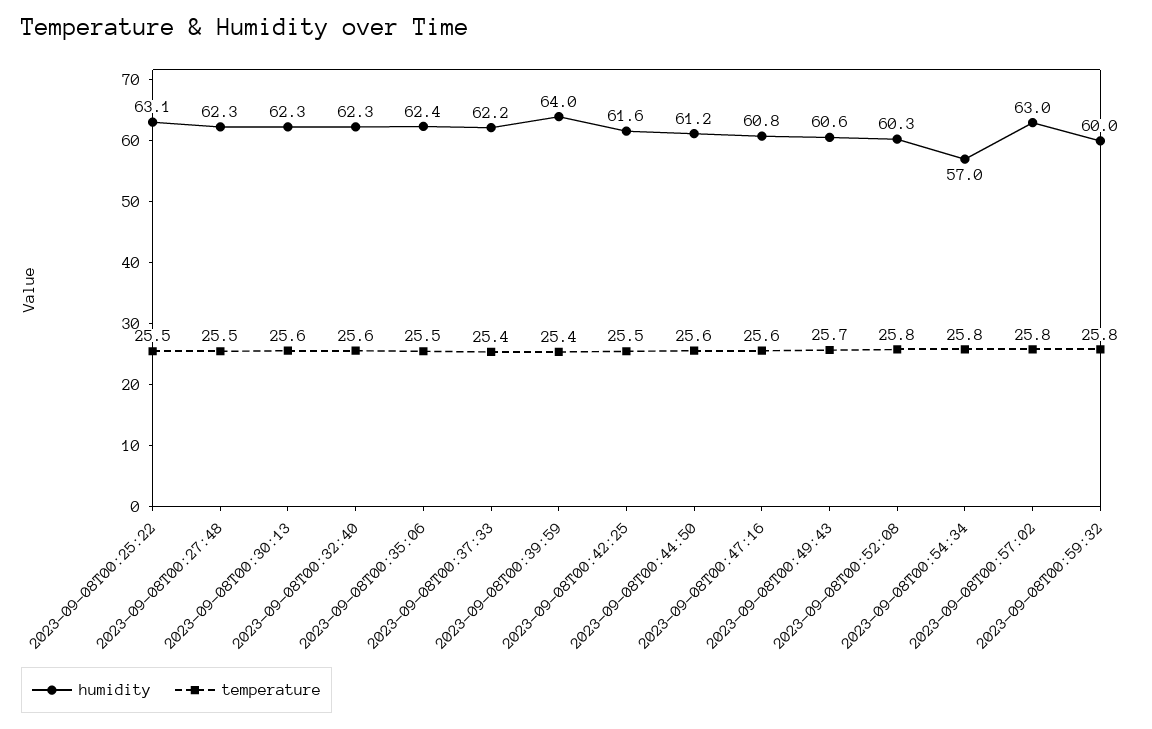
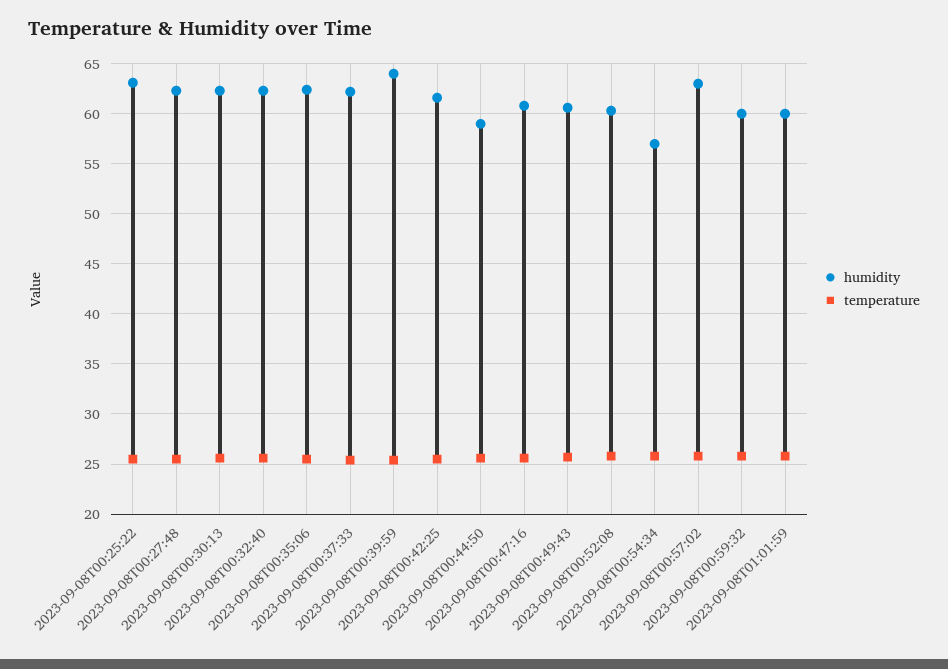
humidity, 2023-09-08T00:44:50: 61.2 -> 59
humidity, 2023-09-08T01:01:59: none -> 60
temperature, 2023-09-08T01:01:59: none -> 26

